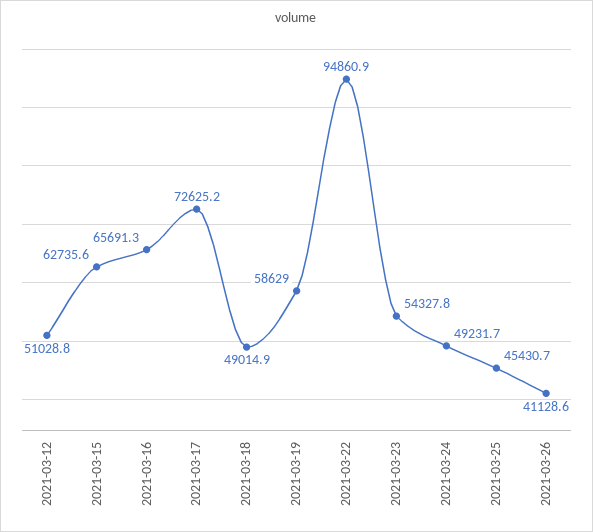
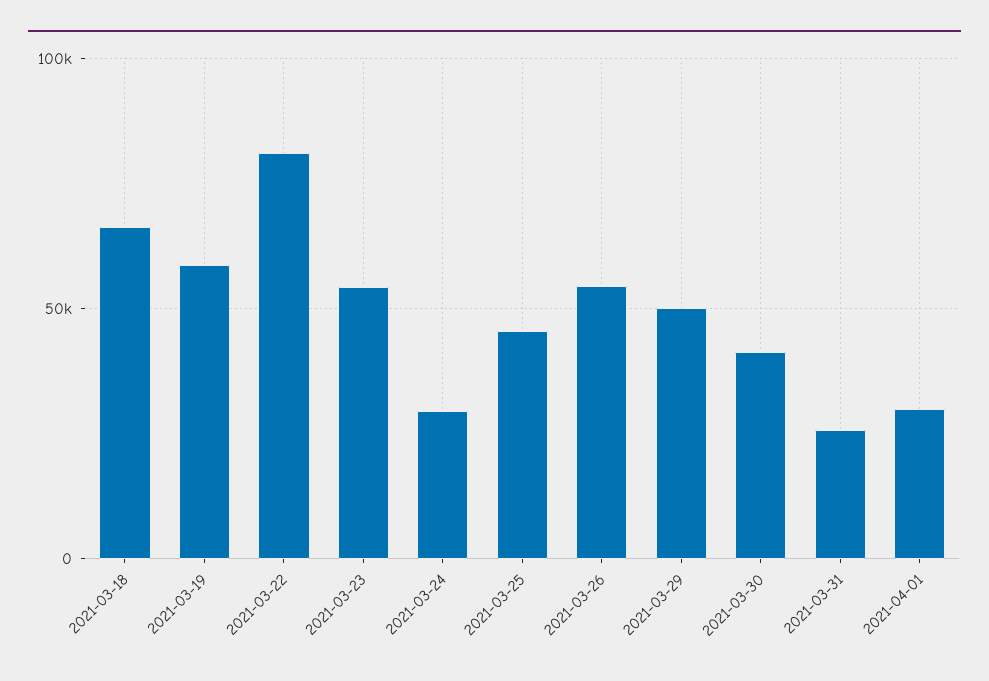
2021-03-12: 51028.8 -> none
2021-03-15: 62735.6 -> none
2021-03-16: 65691.3 -> none
2021-03-17: 72625.2 -> none
2021-03-18: 49014.9 -> 65000
2021-03-22: 94860.9 -> 80000
2021-03-24: 49231.7 -> 30000
2021-03-26: 41128.6 -> 55000
2021-03-29: none -> 50000
2021-03-30: none -> 40000
2021-03-31: none -> 25000
2021-04-01: none -> 30000

